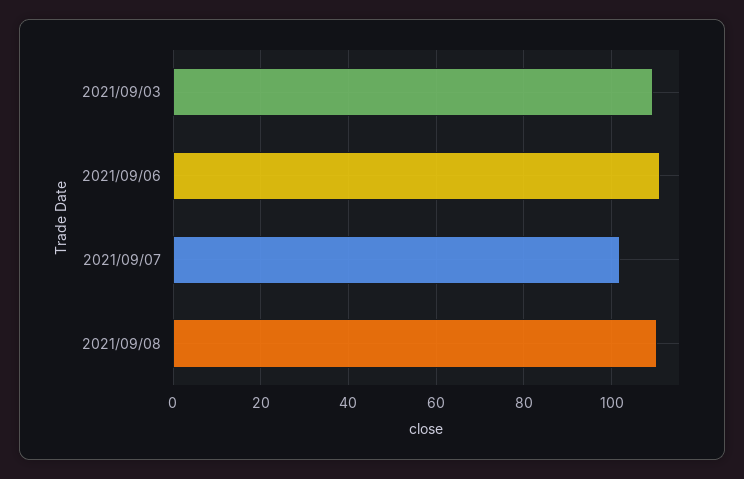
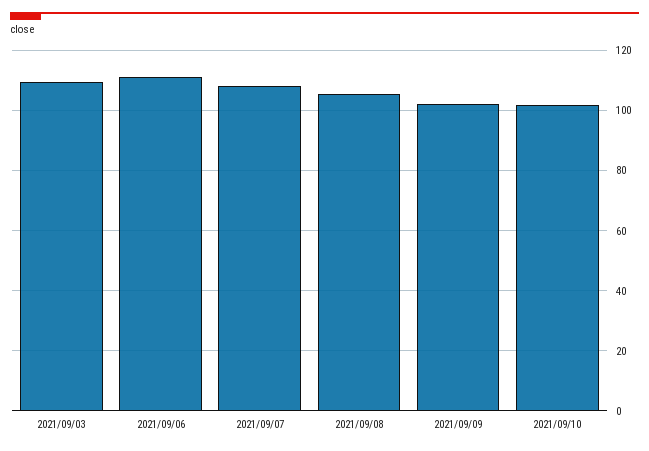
2021/09/07: 102 -> 108
2021/09/08: 110 -> 106
2021/09/09: none -> 102
2021/09/10: none -> 102

